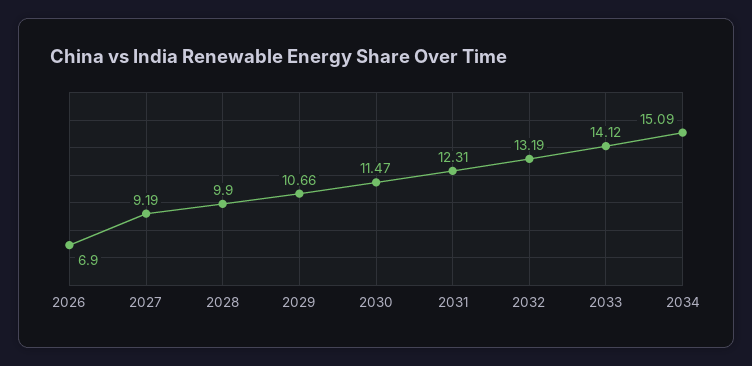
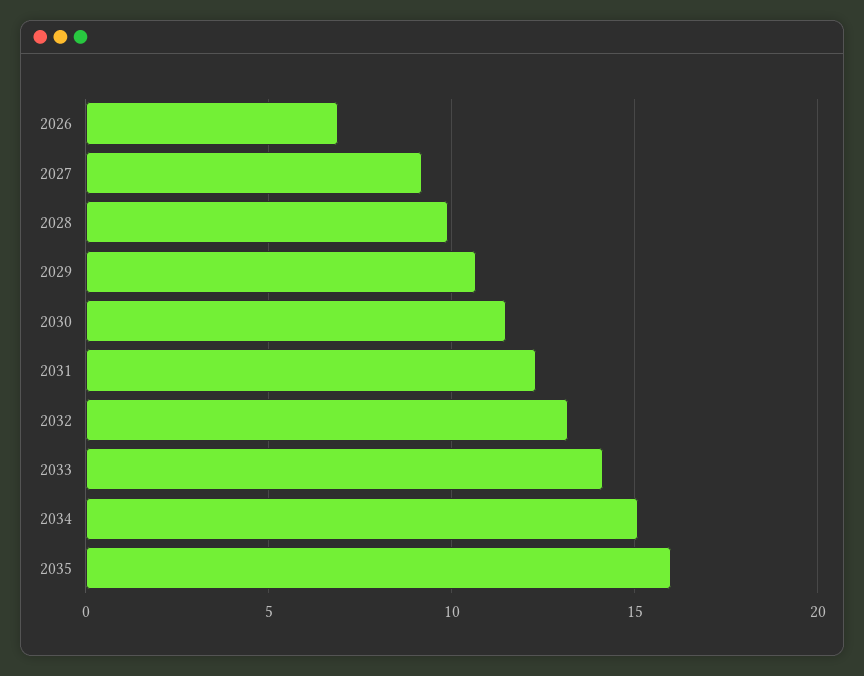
2035: none -> 16

